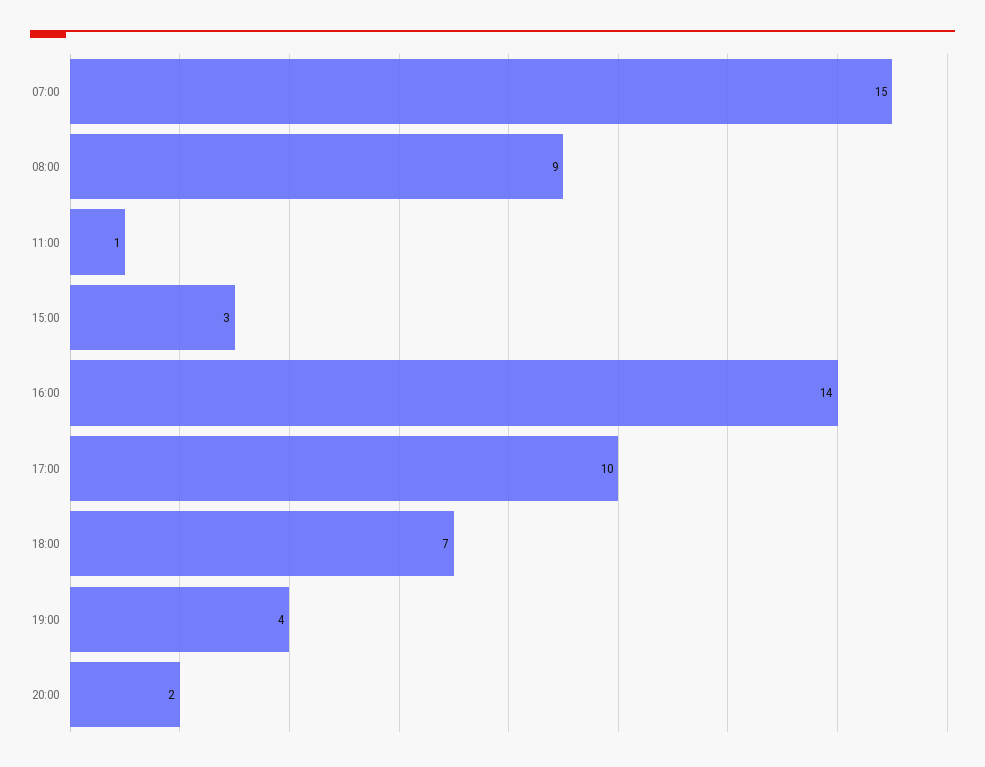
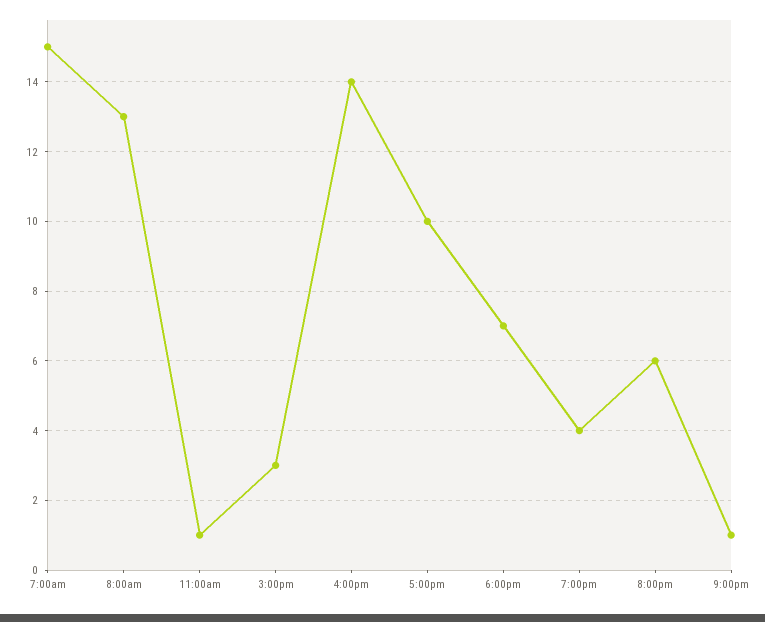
08:00: 9 -> 13
20:00: 2 -> 6
9:00pm: none -> 1

